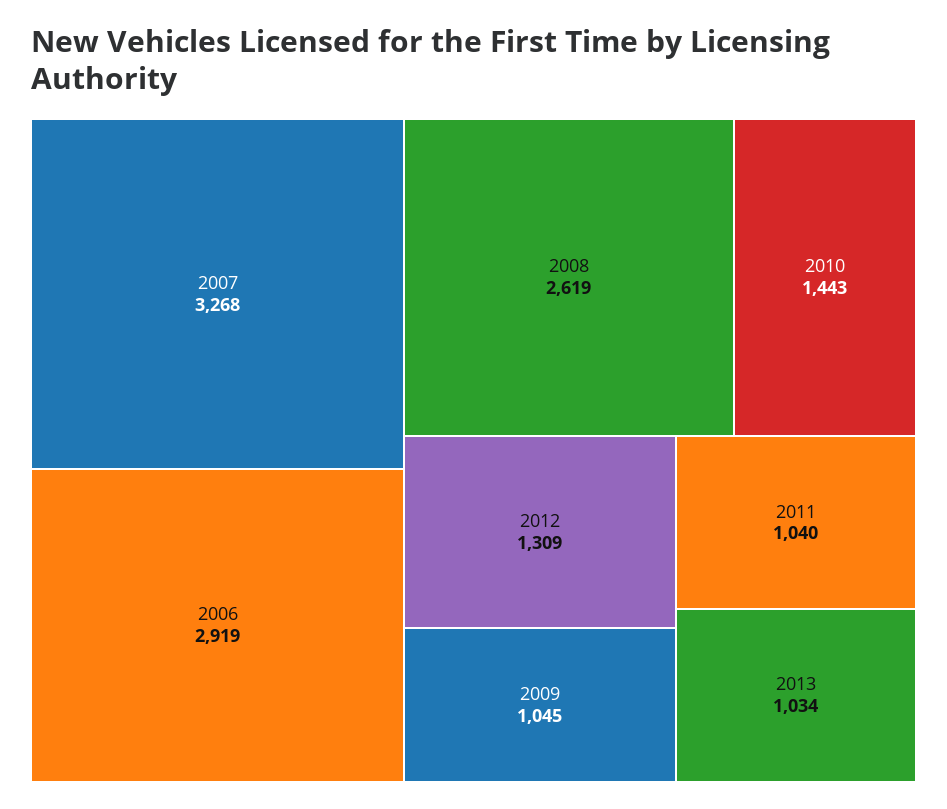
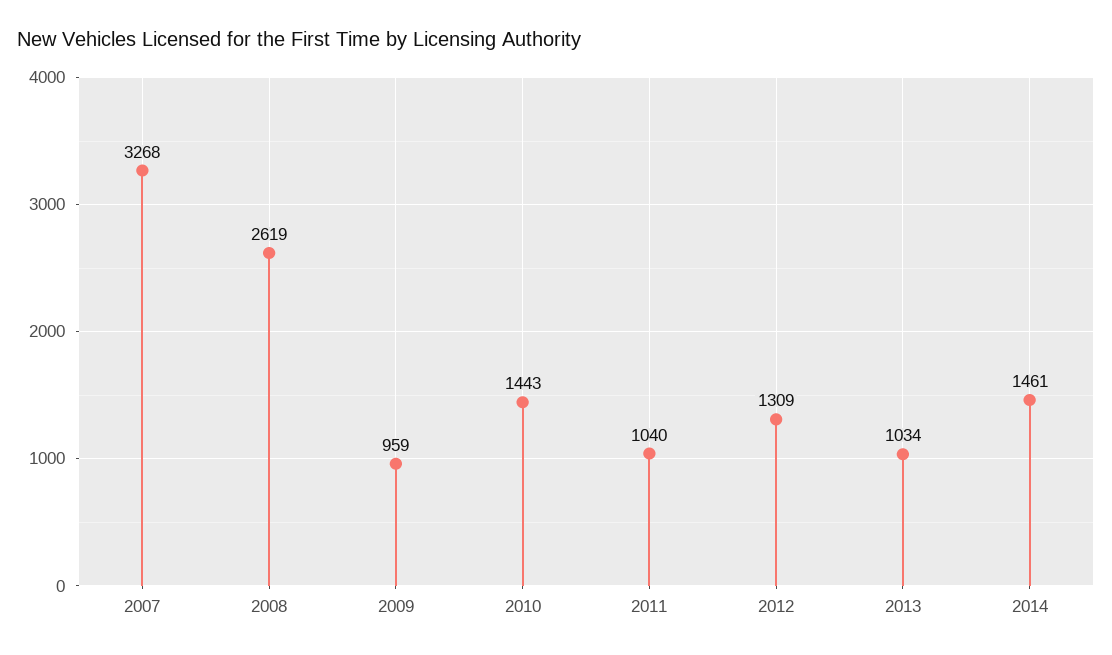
2006: 2919 -> none
2009: 1045 -> 959
2014: none -> 1461

